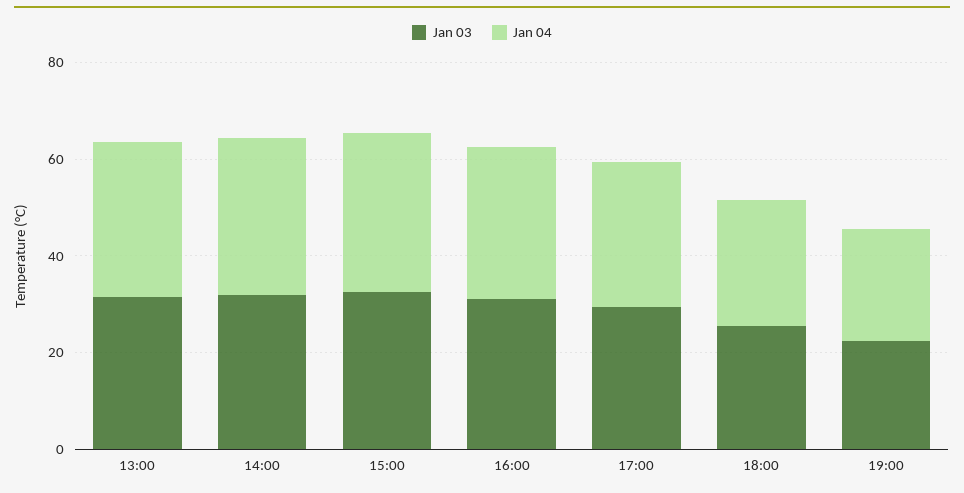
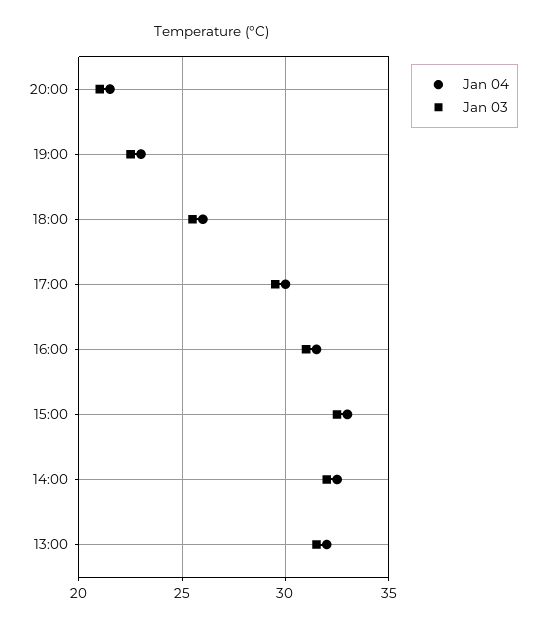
Jan 04, 20:00: none -> 21.5
Jan 03, 20:00: none -> 21

